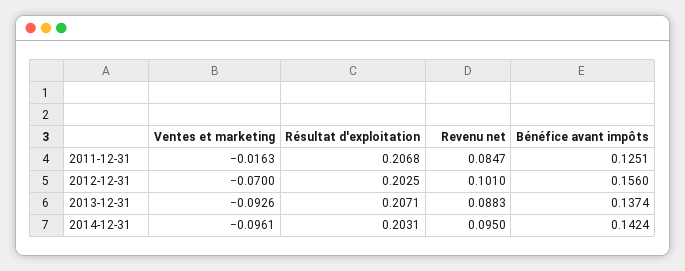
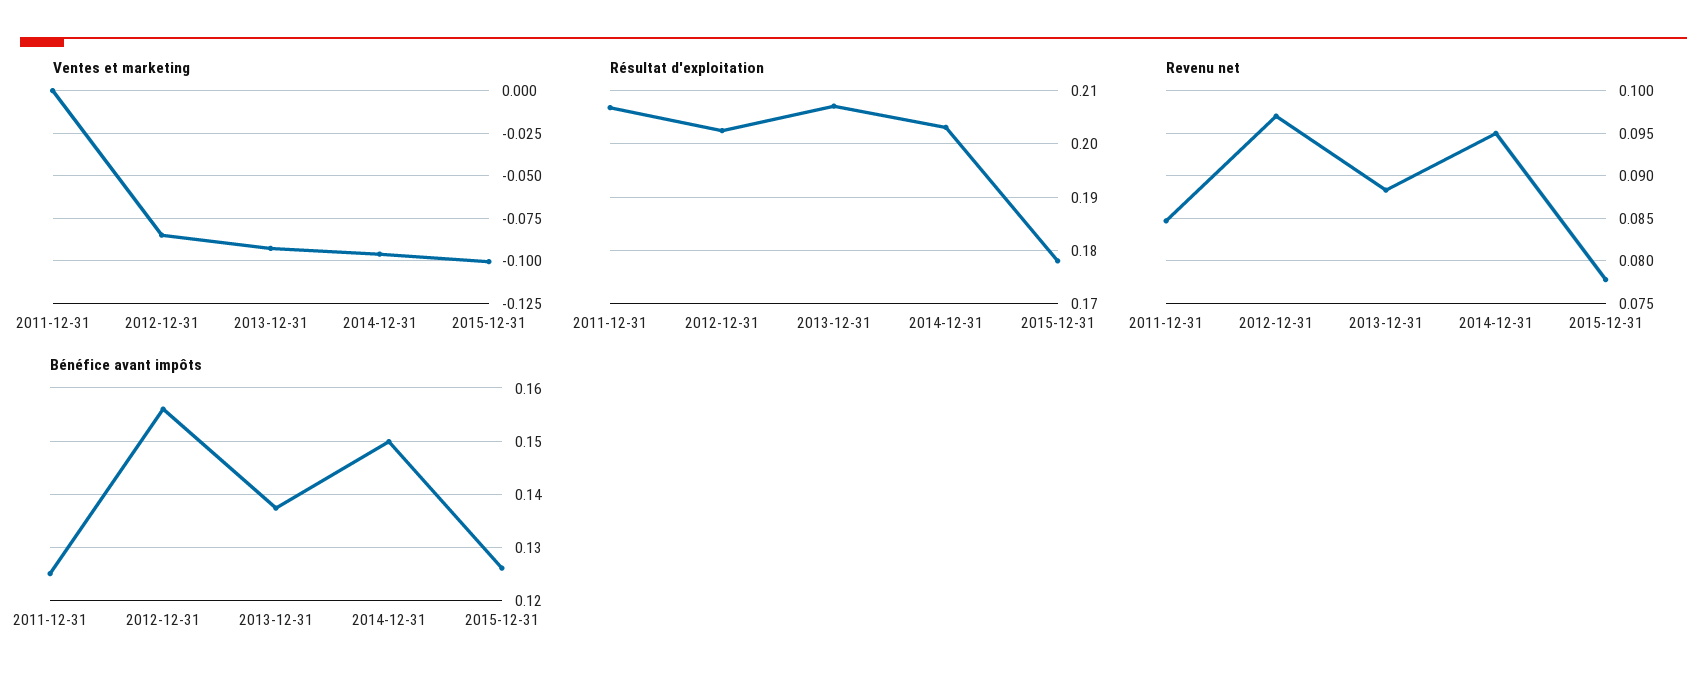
Ventes et marketing, 2011-12-31: -0.0163 -> 0
Ventes et marketing, 2012-12-31: -0.07 -> -0.085
Revenu net, 2012-12-31: 0.101 -> 0.097
Bénéfice avant impôts, 2014-12-31: 0.1424 -> 0.15
Ventes et marketing, 2015-12-31: none -> -0.1
Résultat d'exploitation, 2015-12-31: none -> 0.178
Revenu net, 2015-12-31: none -> 0.078
Bénéfice avant impôts, 2015-12-31: none -> 0.126

